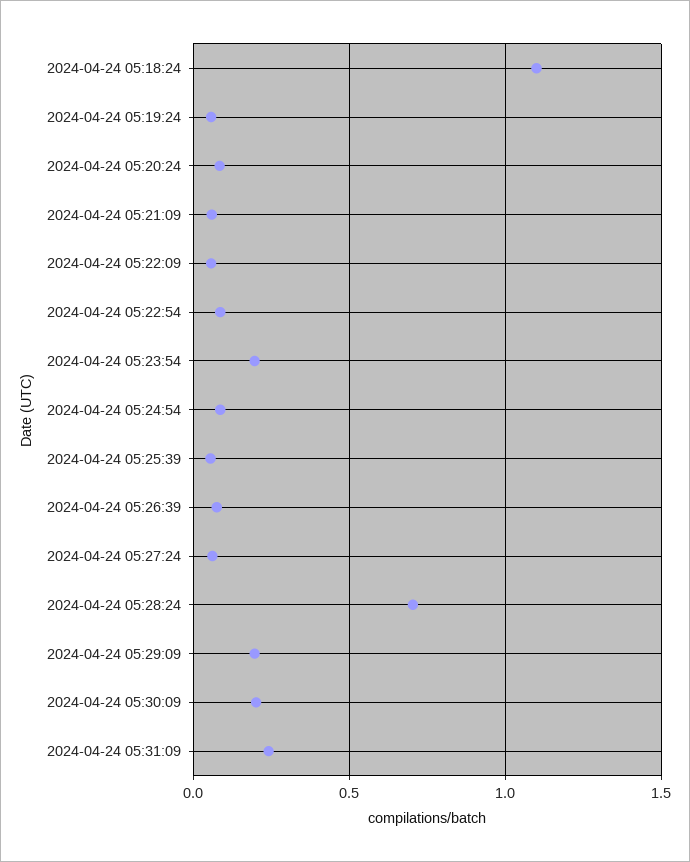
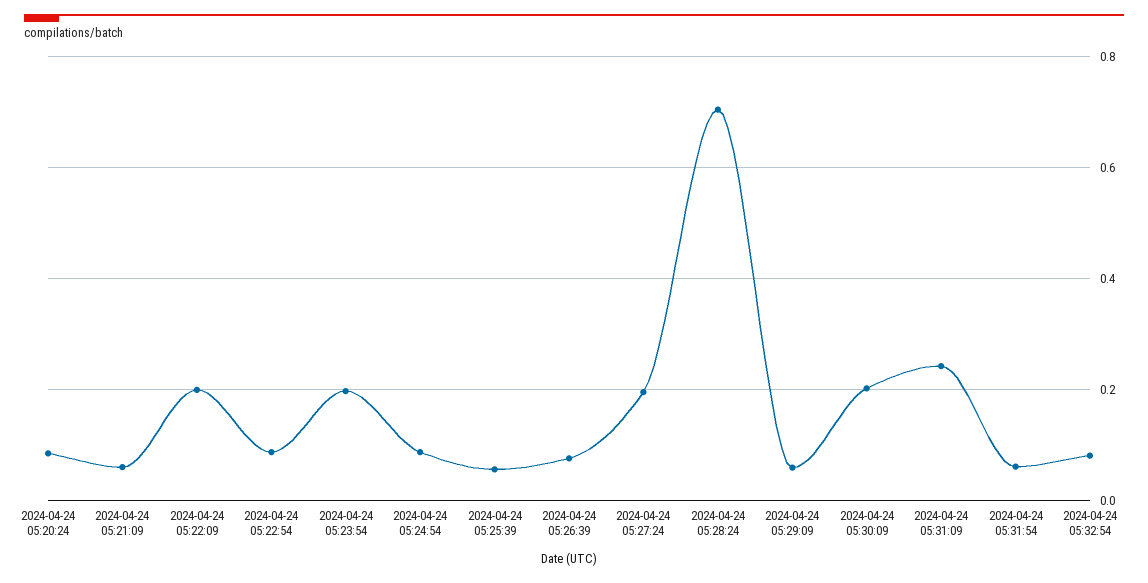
2024-04-24 05:18:24: 1.1 -> none
2024-04-24 05:19:24: 0.05 -> none
2024-04-24 05:22:09: 0.05 -> 0.2
2024-04-24 05:27:24: 0.05 -> 0.2
2024-04-24 05:29:09: 0.2 -> 0.06
2024-04-24 05:31:54: none -> 0.06
2024-04-24 05:32:54: none -> 0.08

